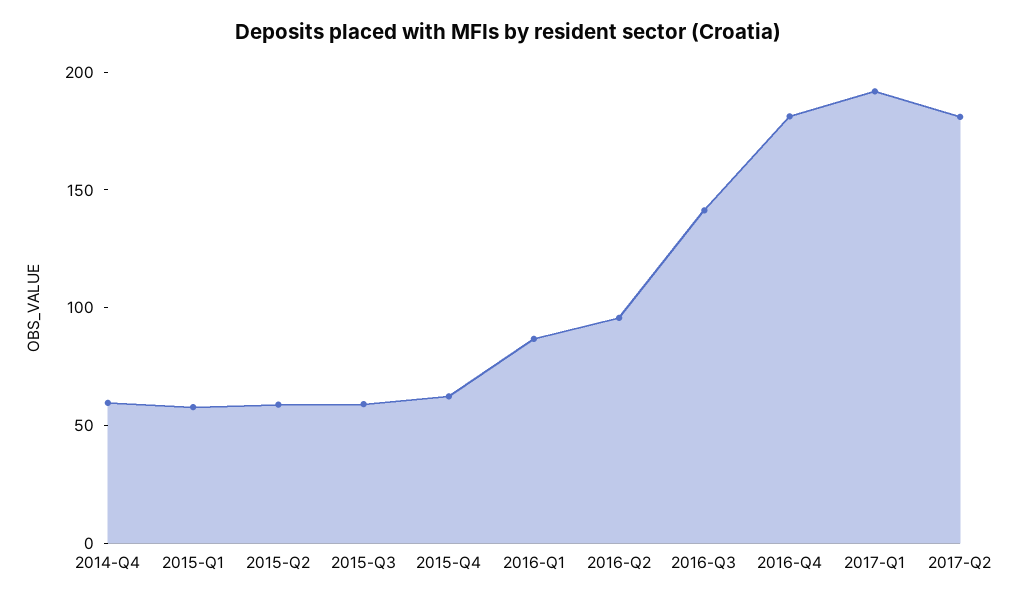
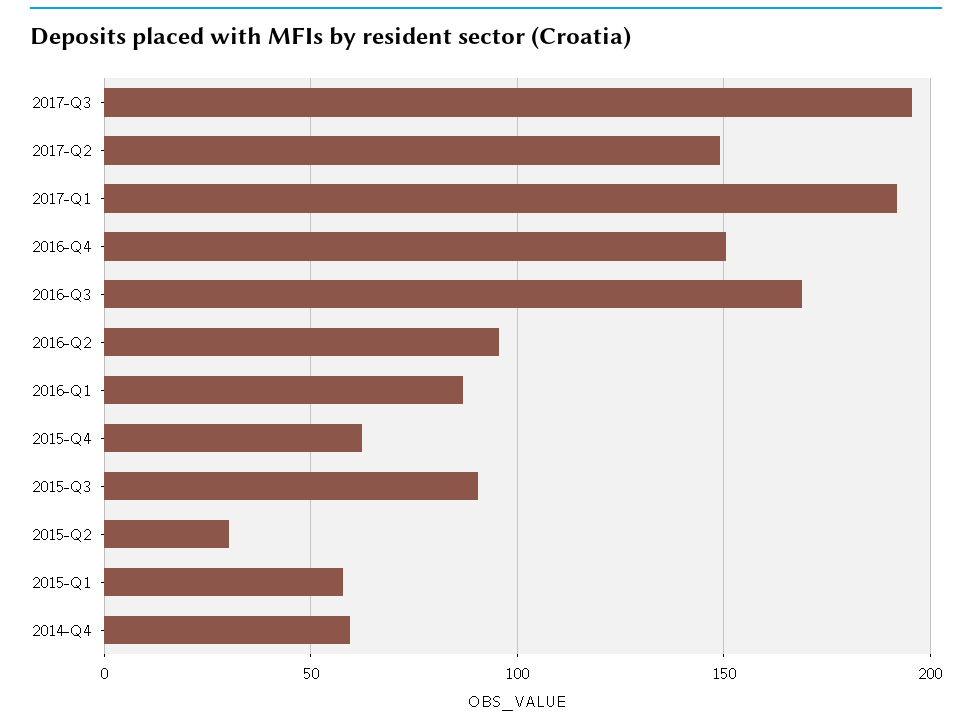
2015-Q2: 60 -> 30
2015-Q3: 60 -> 90
2016-Q3: 140 -> 170
2016-Q4: 180 -> 150
2017-Q2: 180 -> 150
2017-Q3: none -> 195

